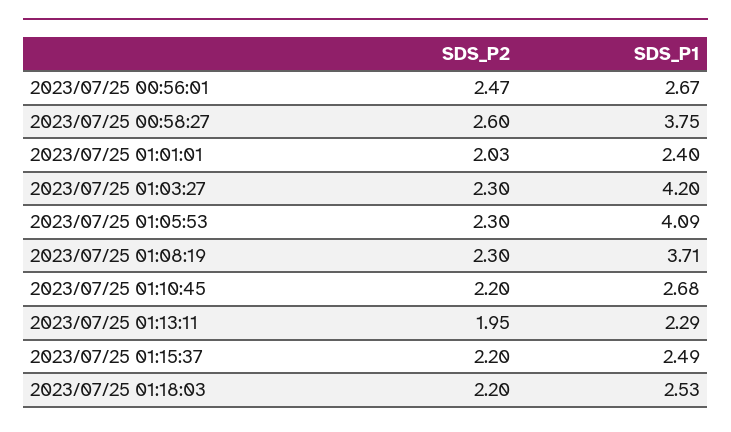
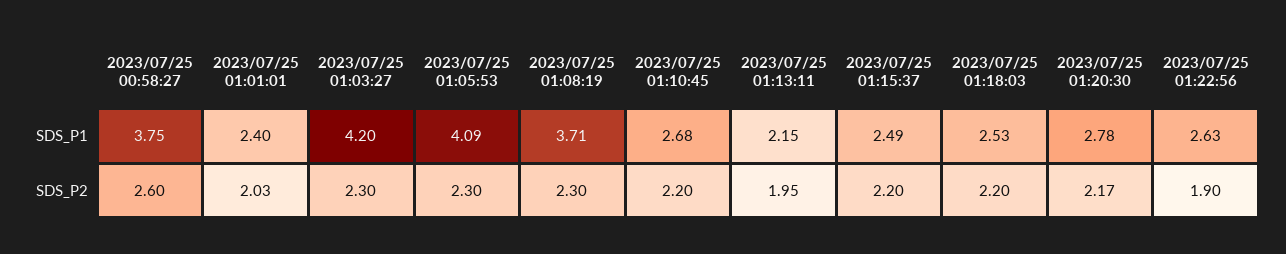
SDS_P2, 2023/07/25 00:56:01: 2.47 -> none
SDS_P1, 2023/07/25 00:56:01: 2.67 -> none
SDS_P1, 2023/07/25 01:13:11: 2.29 -> 2.15
SDS_P1, 2023/07/25 01:20:30: none -> 2.78
SDS_P1, 2023/07/25 01:22:56: none -> 2.63
SDS_P2, 2023/07/25 01:20:30: none -> 2.17
SDS_P2, 2023/07/25 01:22:56: none -> 1.9

